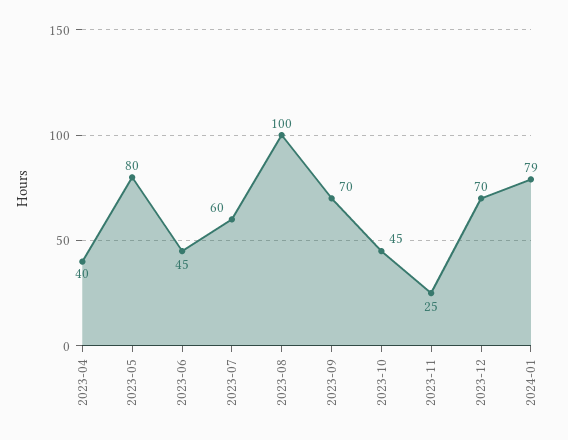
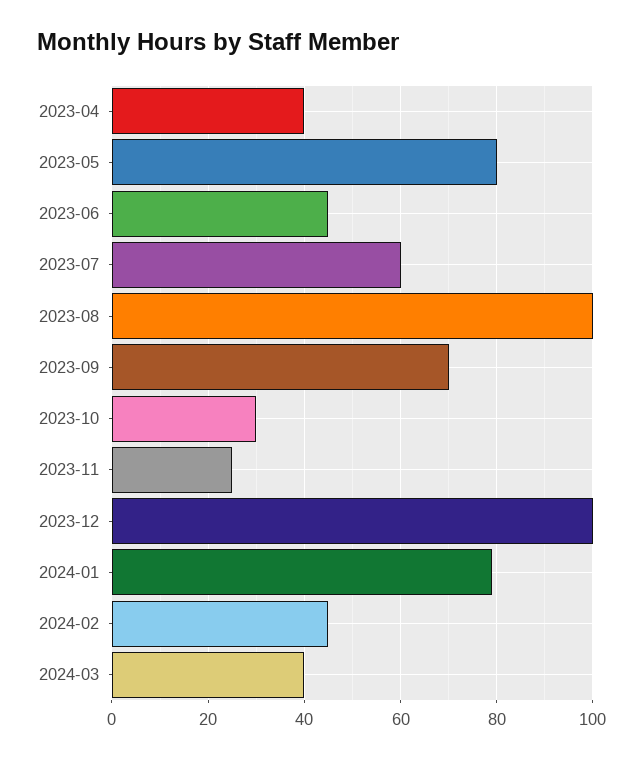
2023-10: 45 -> 30
2023-12: 70 -> 100
2024-02: none -> 45
2024-03: none -> 40

